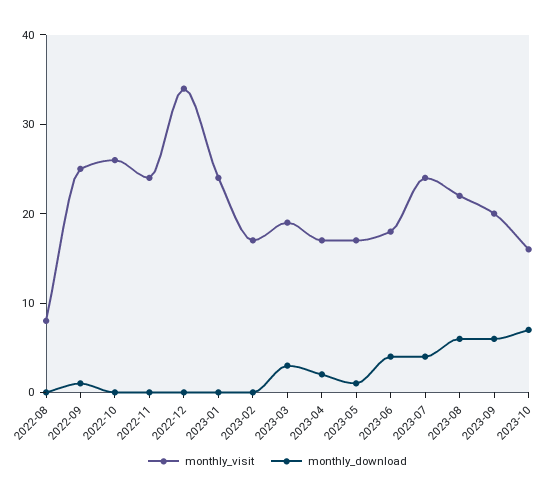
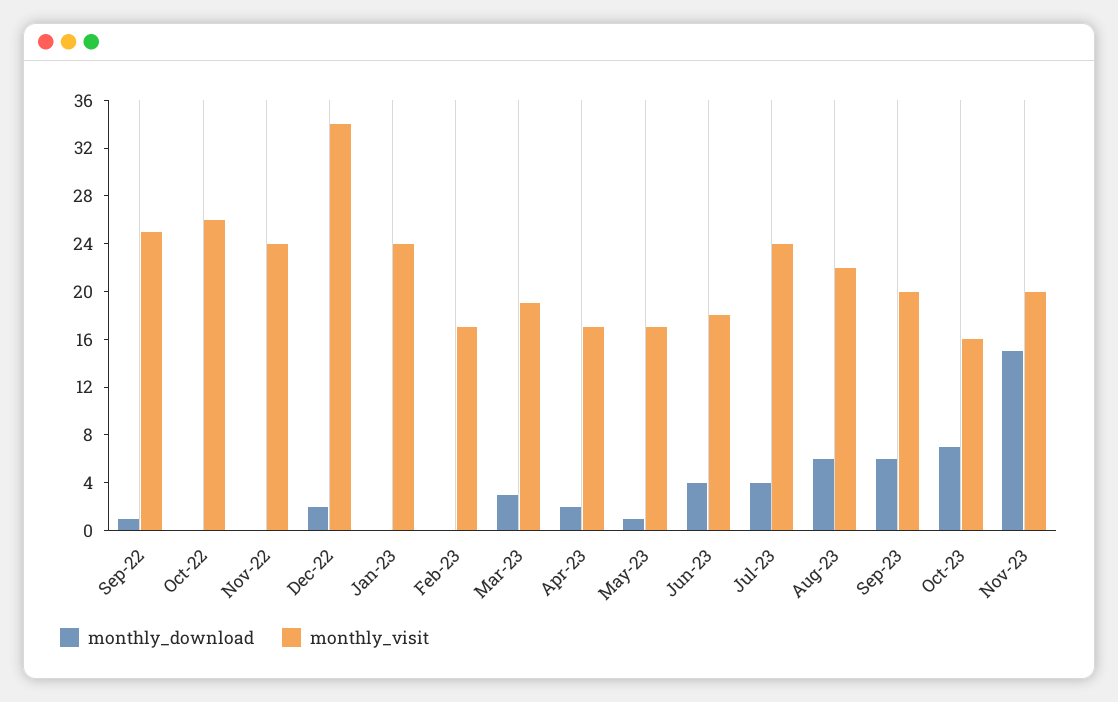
monthly_visit, 2022-08: 8 -> none
monthly_download, 2022-08: 0 -> none
monthly_download, 2022-12: 0 -> 2
monthly_download, Nov-23: none -> 15
monthly_visit, Nov-23: none -> 20

